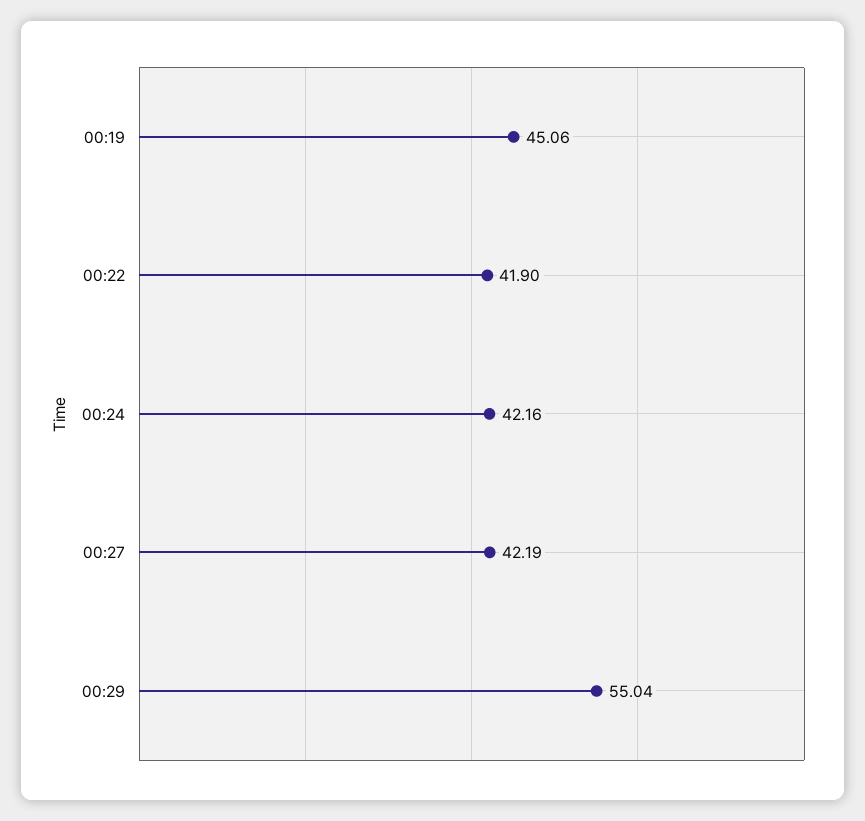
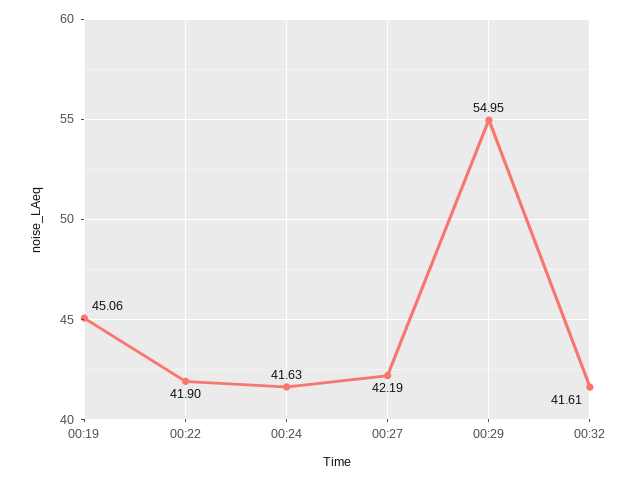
00:24: 42.16 -> 41.63
00:29: 55.04 -> 54.95
00:32: none -> 41.61

